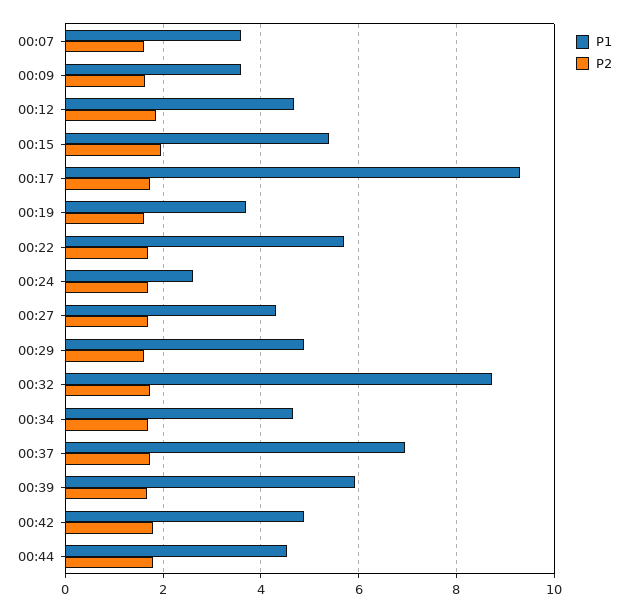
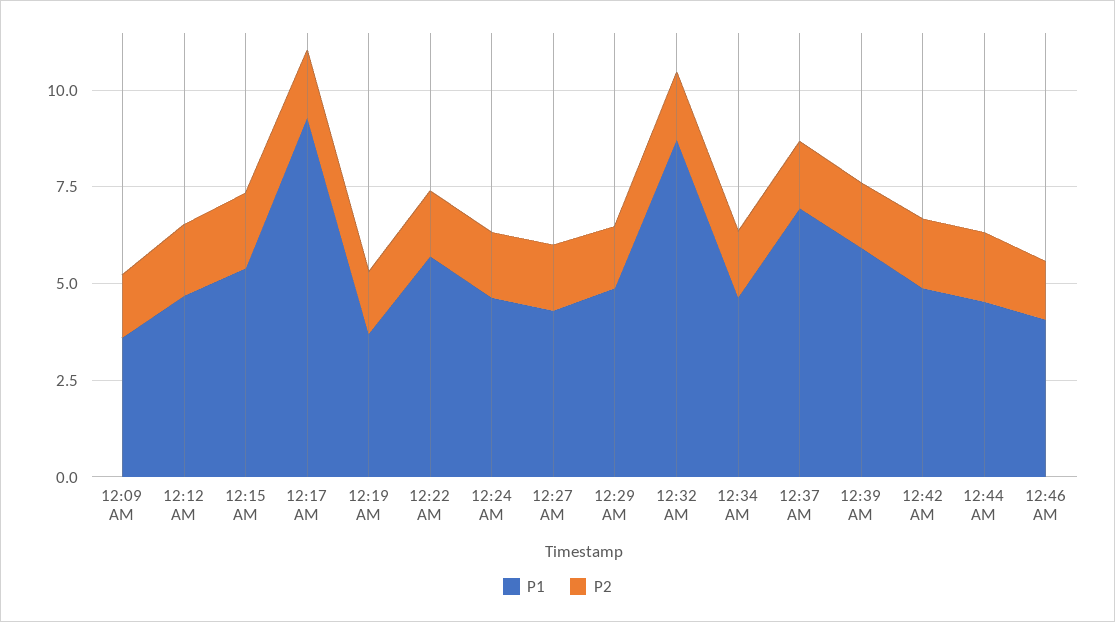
P1, 00:07: 3.6 -> none
P2, 00:07: 1.6 -> none
P1, 00:24: 2.6 -> 4.5
P1, 12:46 AM: none -> 4
P2, 12:46 AM: none -> 1.5

